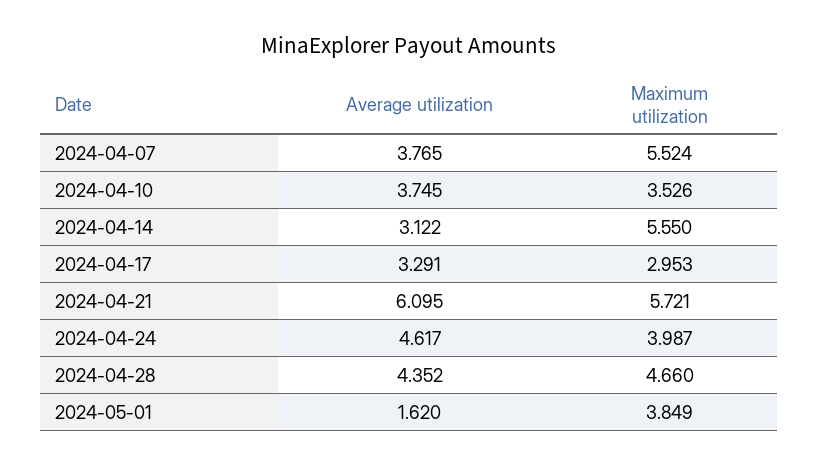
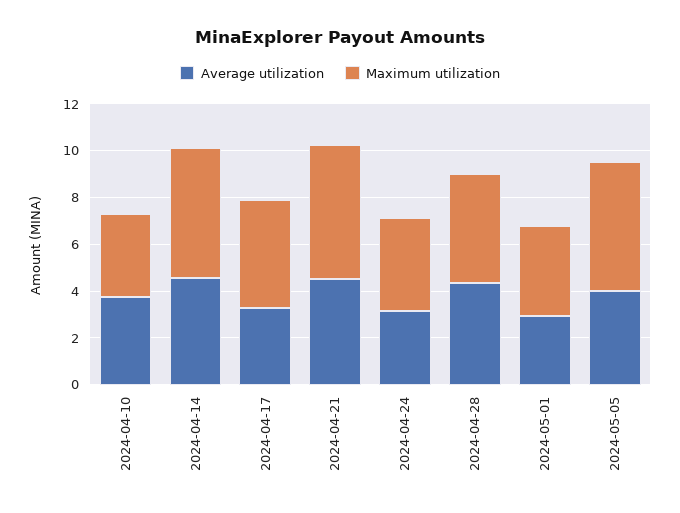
Average utilization, 2024-04-07: 3.765 -> none
Maximum utilization, 2024-04-07: 5.524 -> none
Average utilization, 2024-04-14: 3.122 -> 4.5
Maximum utilization, 2024-04-17: 2.953 -> 4.5
Average utilization, 2024-04-21: 6.095 -> 4.5
Average utilization, 2024-04-24: 4.617 -> 3
Average utilization, 2024-05-01: 1.62 -> 3
Average utilization, 2024-05-05: none -> 4
Maximum utilization, 2024-05-05: none -> 5.5

